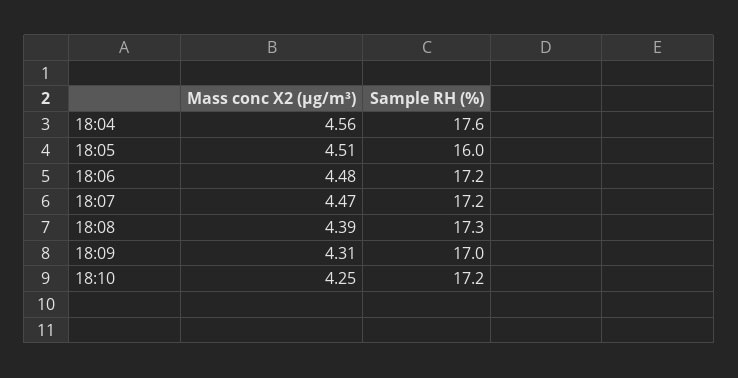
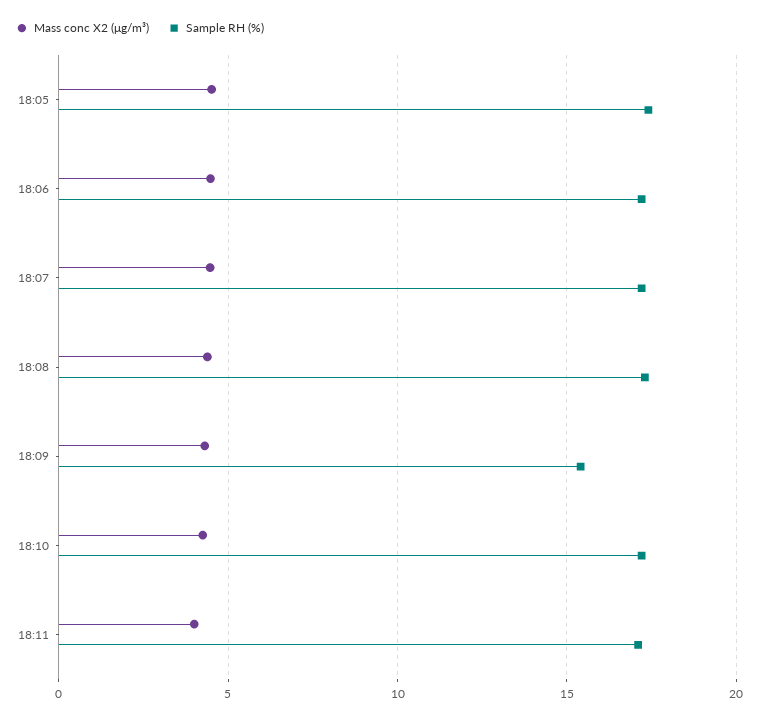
Mass conc X2 (μg/m³), 18:04: 4.56 -> none
Sample RH (%), 18:04: 17.6 -> none
Sample RH (%), 18:05: 16 -> 17.5
Sample RH (%), 18:09: 17 -> 15.5
Mass conc X2 (μg/m³), 18:11: none -> 4
Sample RH (%), 18:11: none -> 17

